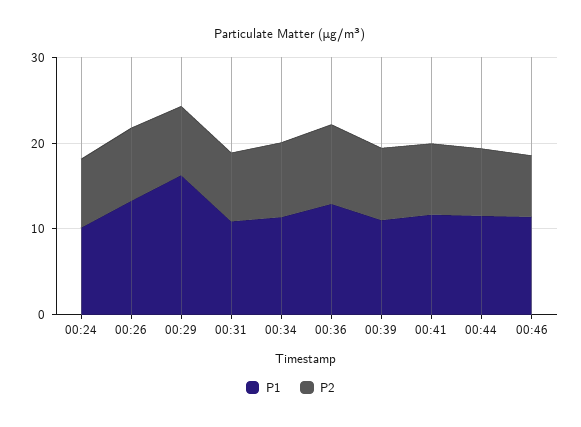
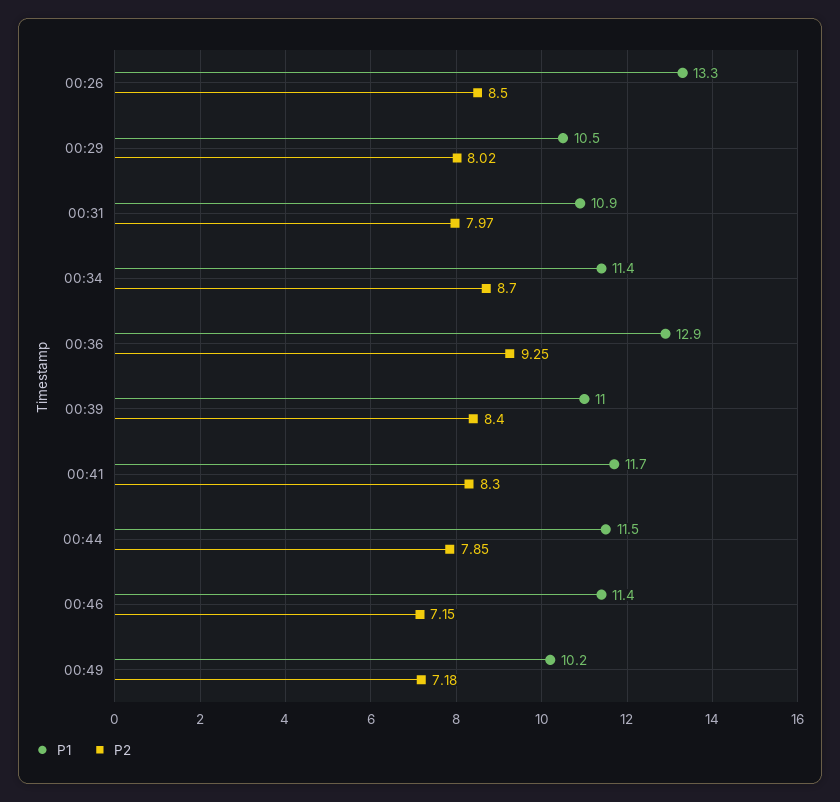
P1, 00:24: 10 -> none
P2, 00:24: 8 -> none
P1, 00:29: 16 -> 10.5
P1, 00:49: none -> 10.2
P2, 00:49: none -> 7.18

